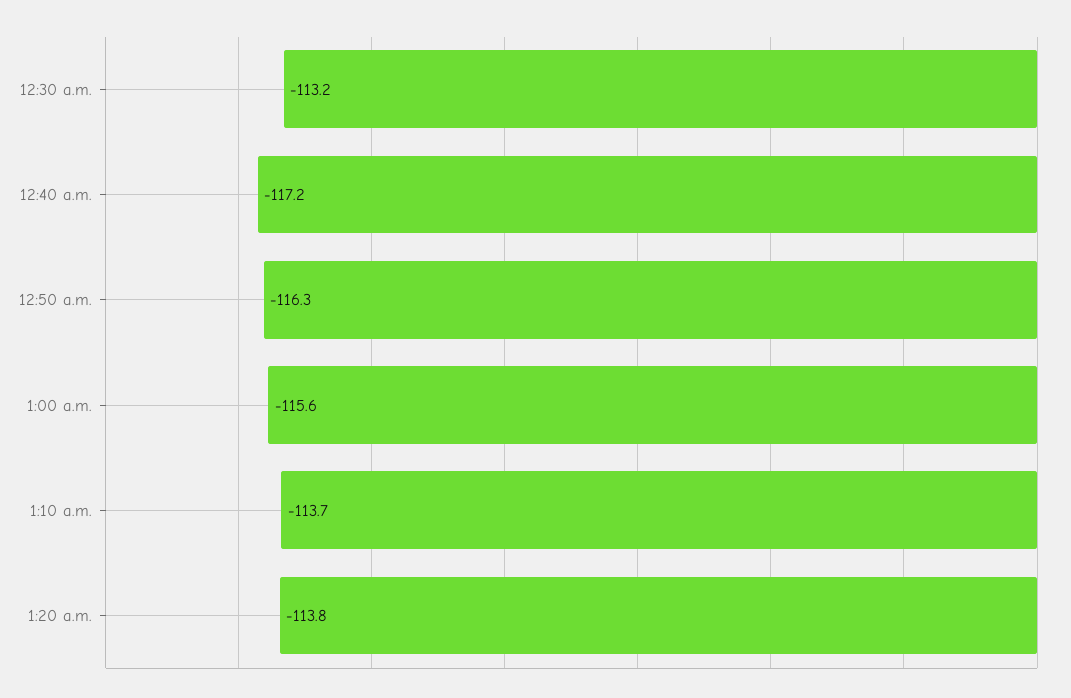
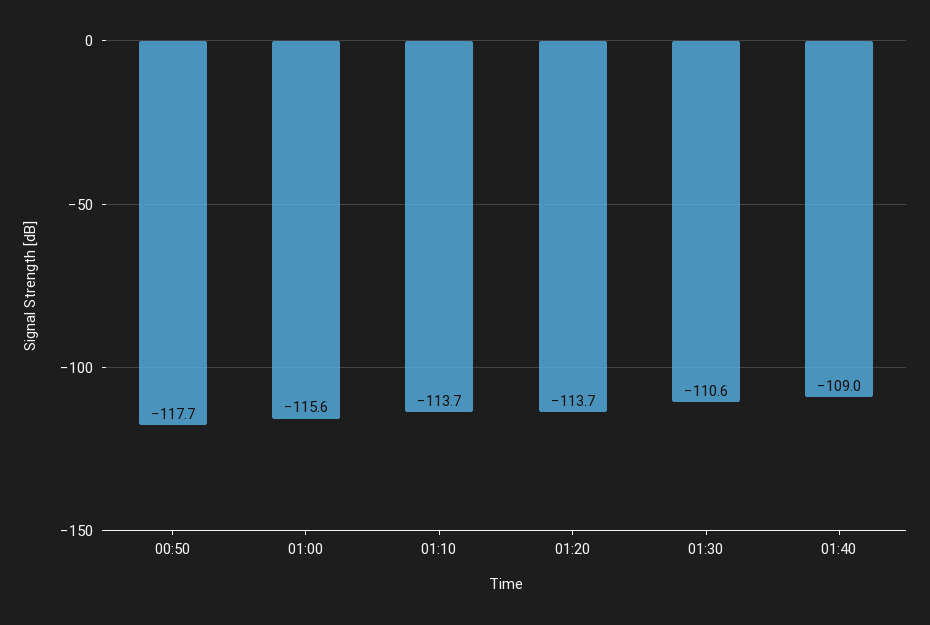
12:30 a.m.: -113.2 -> none
12:40 a.m.: -117.2 -> none
12:50 a.m.: -116.3 -> -117.7
1:20 a.m.: -113.8 -> -113.7
01:30: none -> -110.6
01:40: none -> -109

